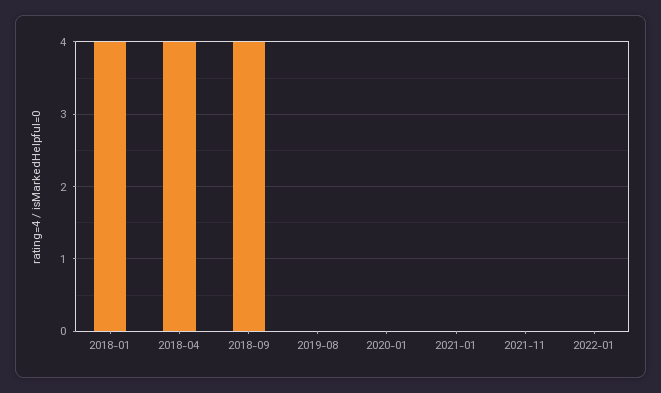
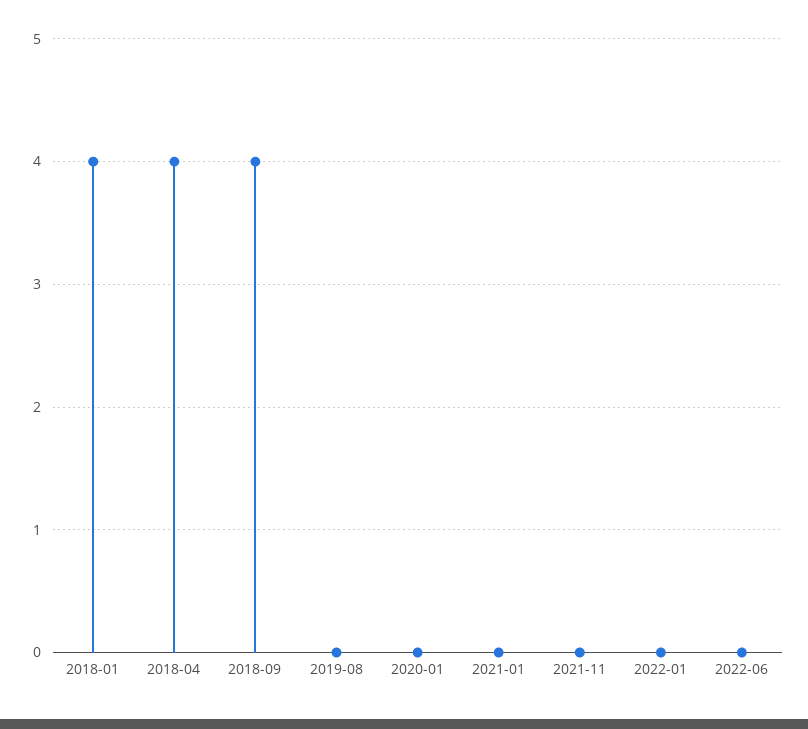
2022-06: none -> 0

